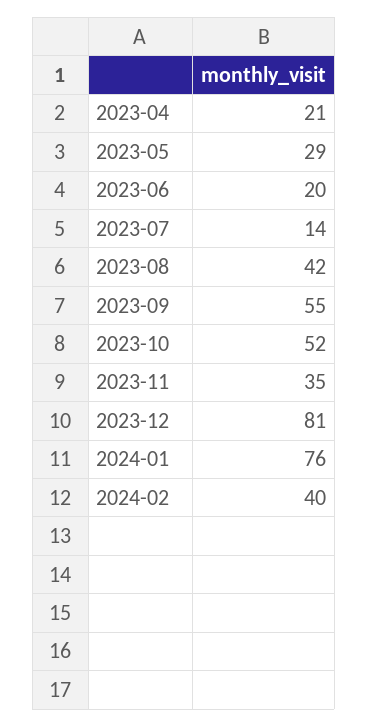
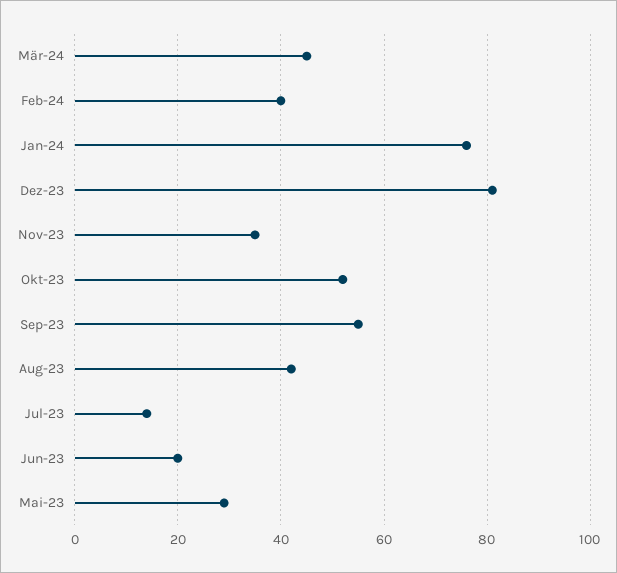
2023-04: 21 -> none
Mär-24: none -> 45

